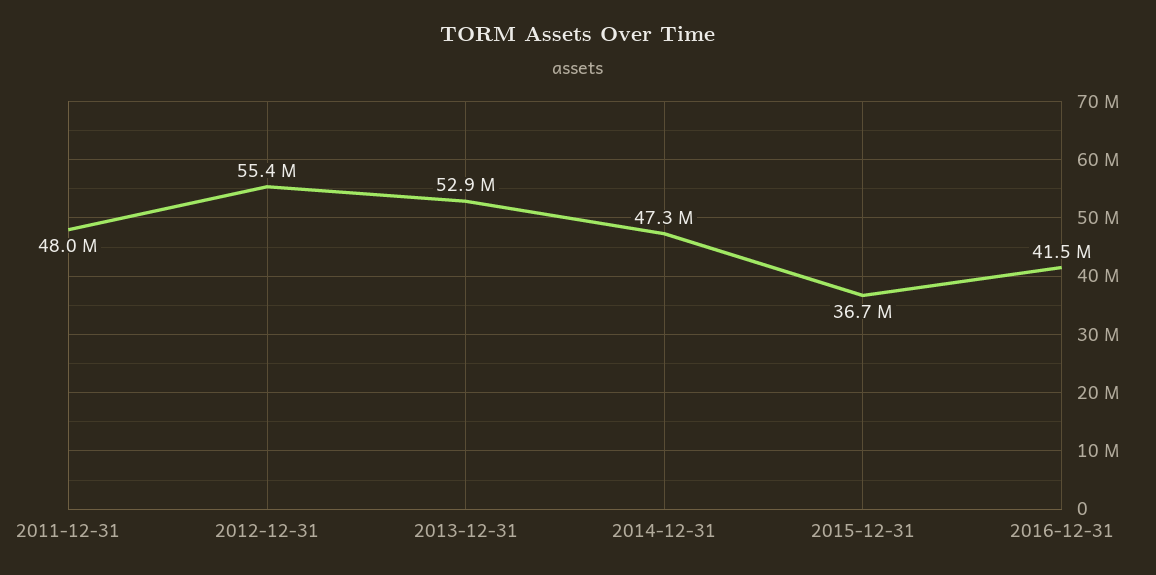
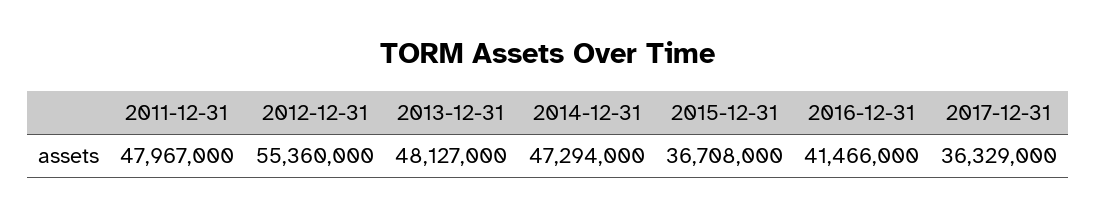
2013-12-31: 52900000 -> 48127000
2017-12-31: none -> 36329000

